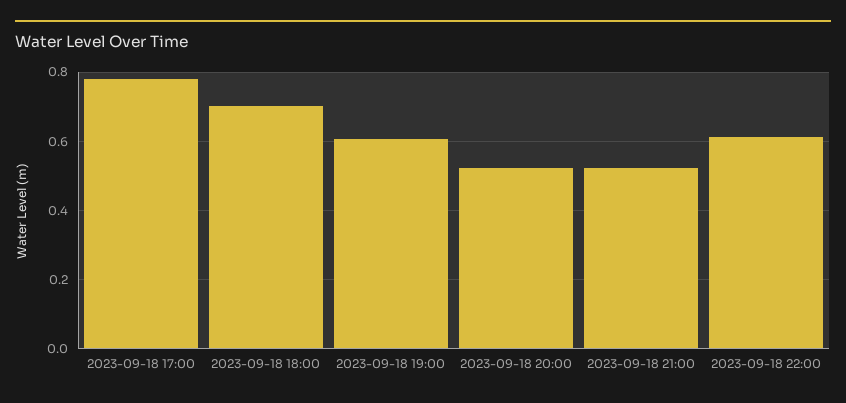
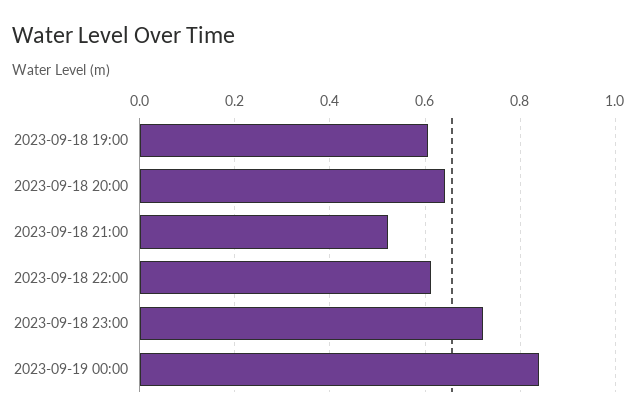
2023-09-18 17:00: 0.78 -> none
2023-09-18 18:00: 0.7 -> none
2023-09-18 20:00: 0.52 -> 0.64
2023-09-18 23:00: none -> 0.72
2023-09-19 00:00: none -> 0.84

